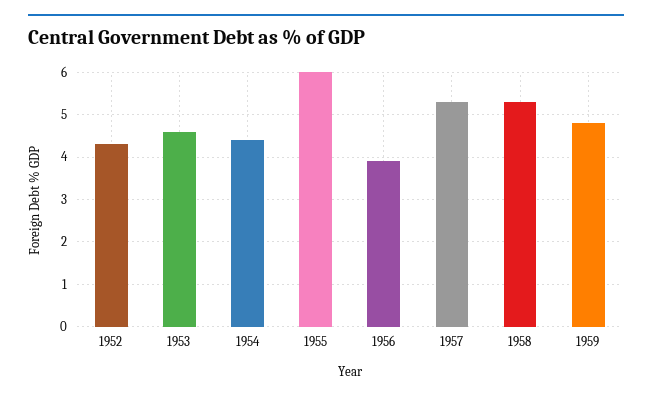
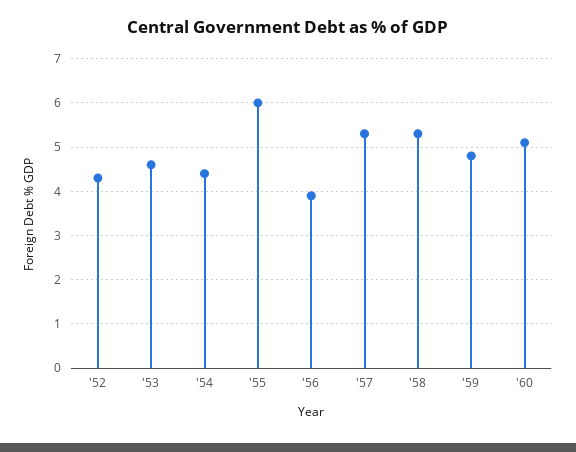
'60: none -> 5

